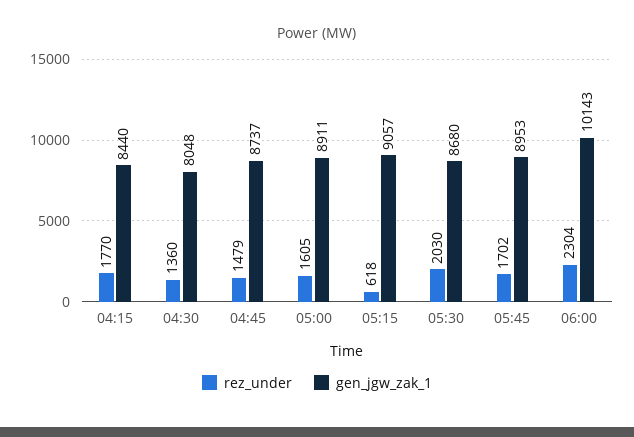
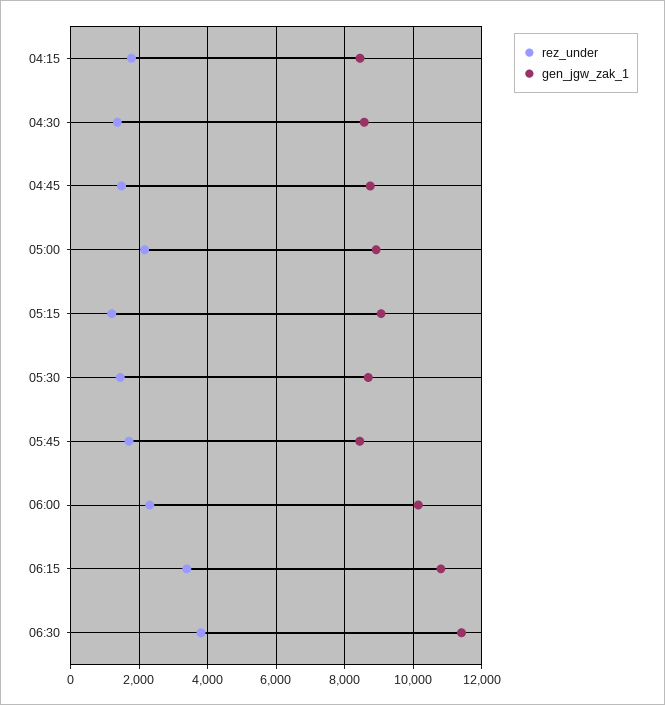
gen_jgw_zak_1, 04:30: 8048 -> 8600
rez_under, 05:00: 1605 -> 2200
rez_under, 05:15: 618 -> 1200
rez_under, 05:30: 2030 -> 1400
gen_jgw_zak_1, 05:45: 8953 -> 8400
rez_under, 06:15: none -> 3400
gen_jgw_zak_1, 06:15: none -> 10800
rez_under, 06:30: none -> 3800
gen_jgw_zak_1, 06:30: none -> 11400

